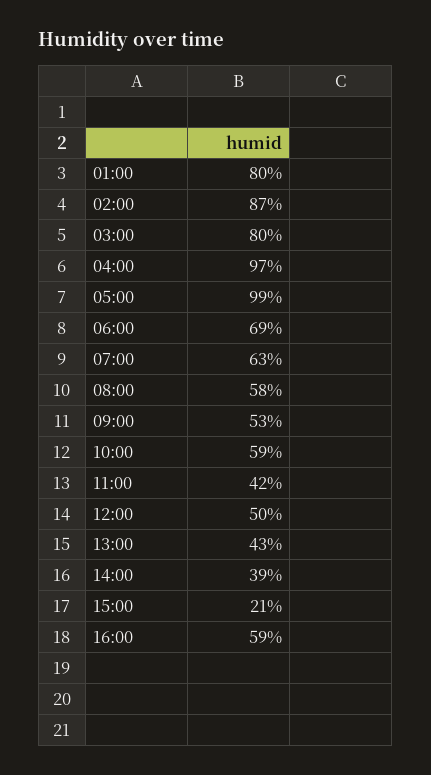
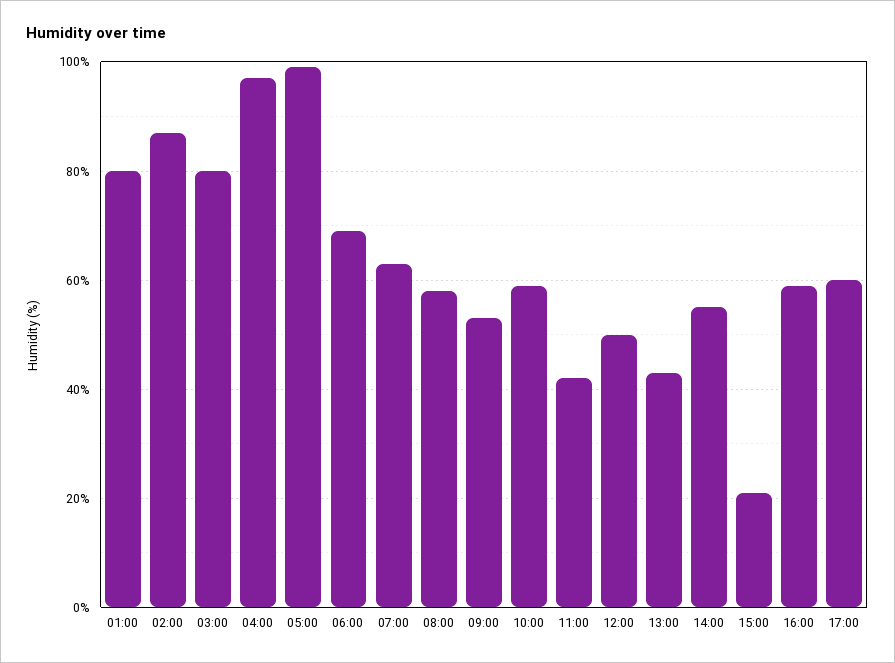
14:00: 39 -> 55
17:00: none -> 60

